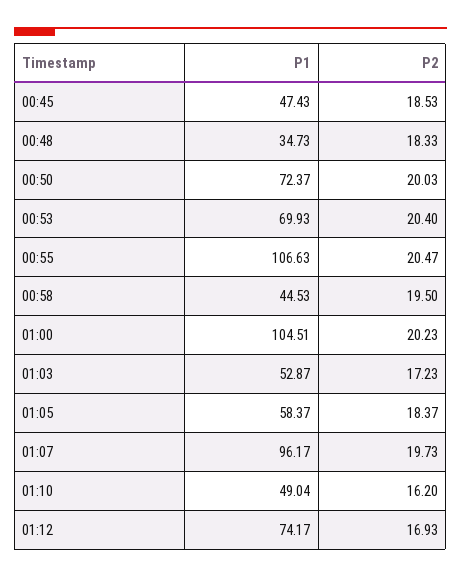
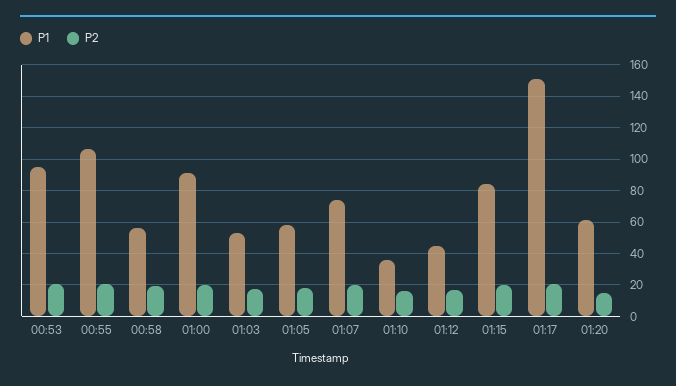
P1, 00:45: 47.43 -> none
P2, 00:45: 18.53 -> none
P1, 00:48: 34.73 -> none
P2, 00:48: 18.33 -> none
P1, 00:50: 72.37 -> none
P2, 00:50: 20.03 -> none
P1, 00:53: 69.93 -> 95
P1, 00:58: 44.53 -> 55
P1, 01:00: 104.51 -> 90
P1, 01:07: 96.17 -> 75
P1, 01:10: 49.04 -> 35
P1, 01:12: 74.17 -> 45
P1, 01:15: none -> 85
P2, 01:15: none -> 20
P1, 01:17: none -> 150
P2, 01:17: none -> 20
P1, 01:20: none -> 60
P2, 01:20: none -> 15

